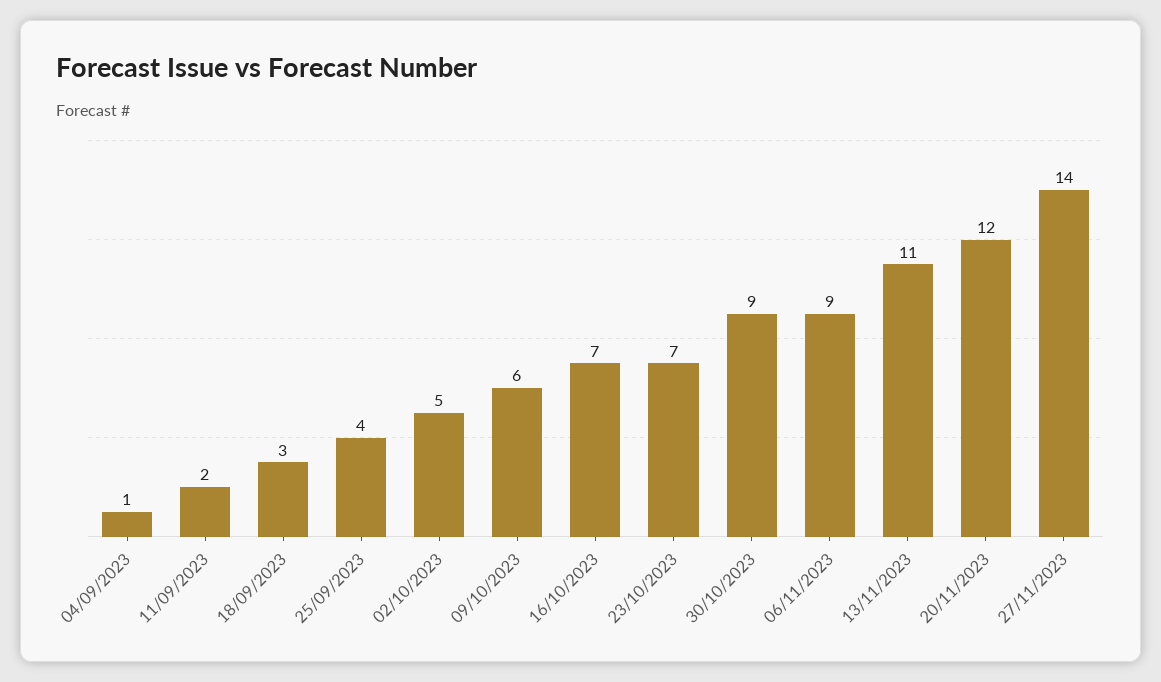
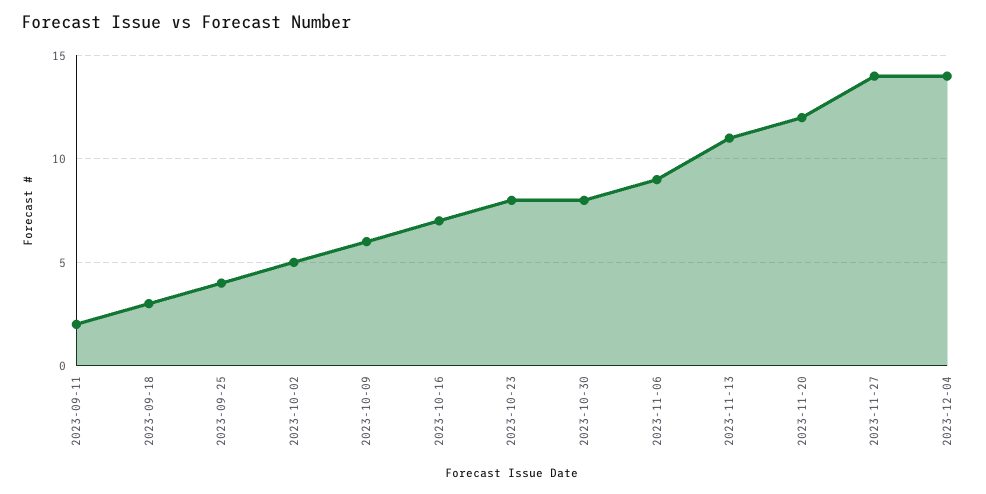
04/09/2023: 1 -> none
23/10/2023: 7 -> 8
30/10/2023: 9 -> 8
2023-12-04: none -> 14

